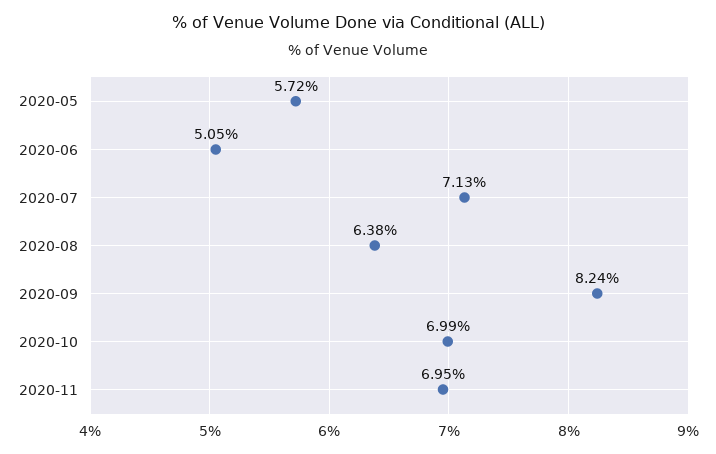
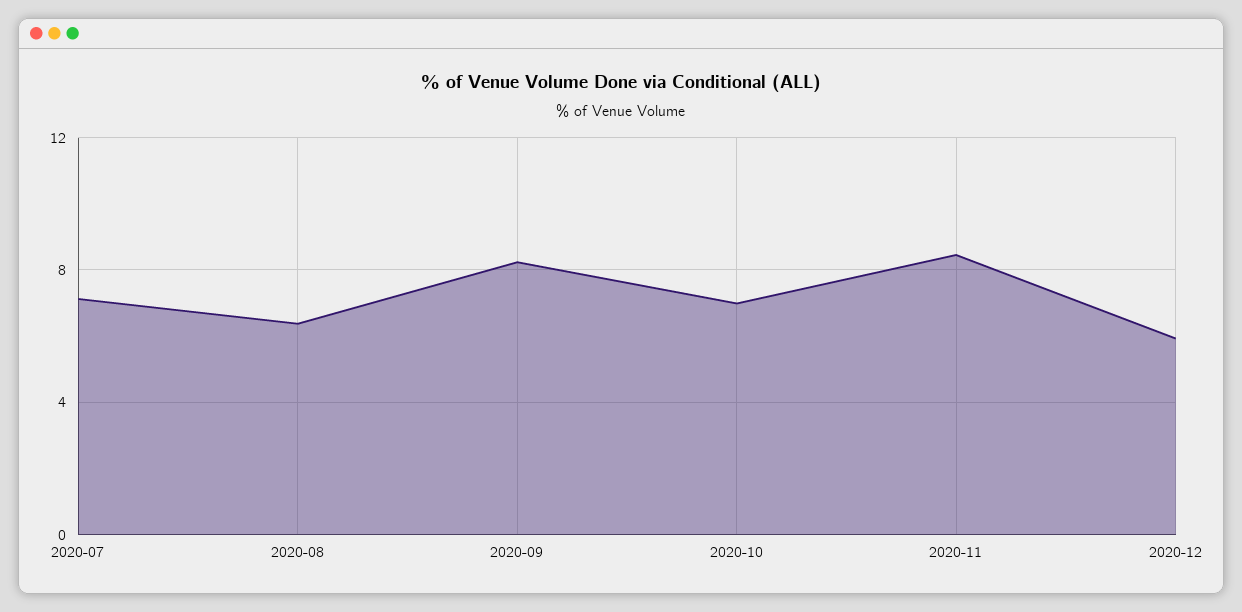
2020-05: 5.72 -> none
2020-06: 5.05 -> none
2020-11: 6.95 -> 8.5
2020-12: none -> 6

